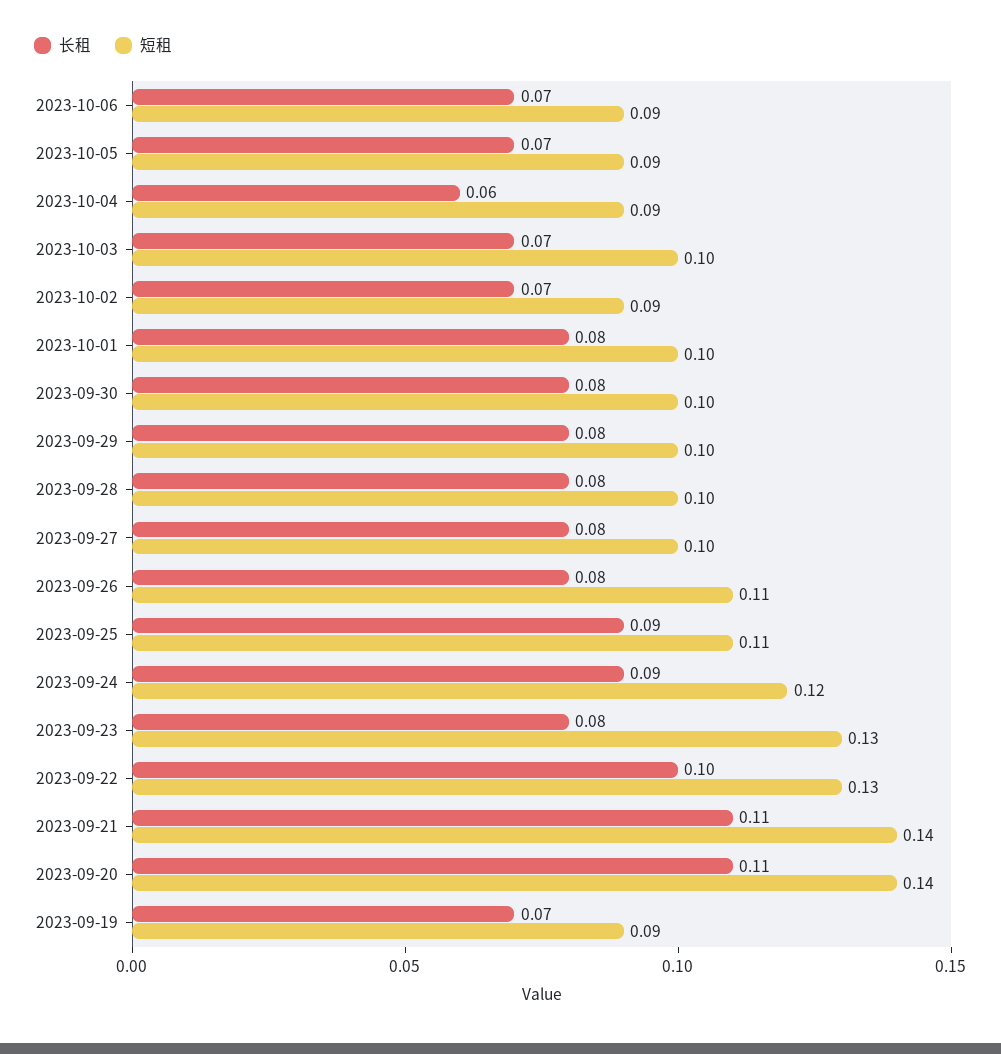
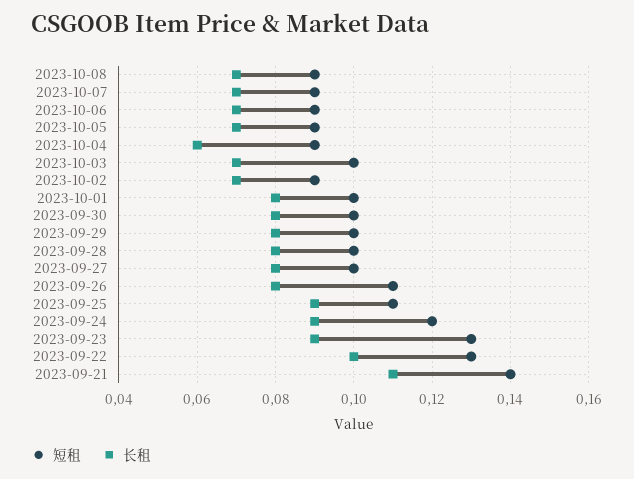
长租, 2023-09-23: 0.08 -> 0.09
长租, 2023-09-20: 0.11 -> none
短租, 2023-09-20: 0.14 -> none
长租, 2023-09-19: 0.07 -> none
短租, 2023-09-19: 0.09 -> none
短租, 2023-10-08: none -> 0.09
长租, 2023-10-08: none -> 0.07
短租, 2023-10-07: none -> 0.09
长租, 2023-10-07: none -> 0.07

